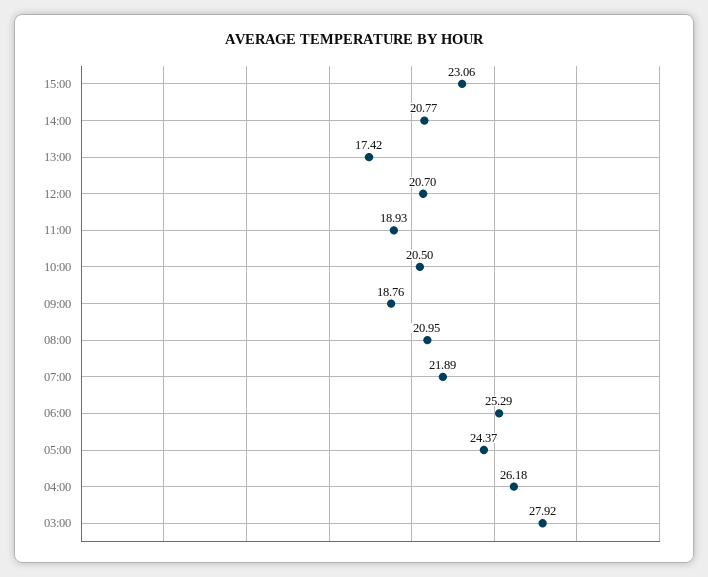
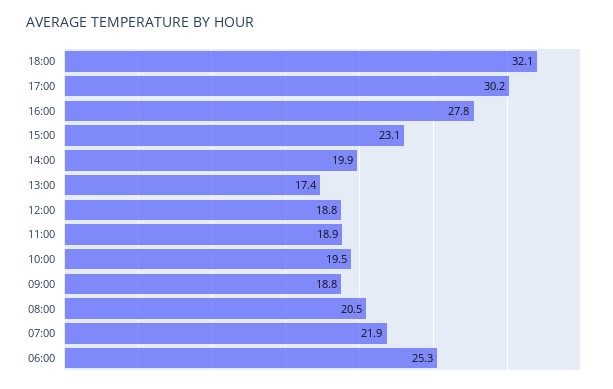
14:00: 20.77 -> 19.9
12:00: 20.7 -> 18.8
10:00: 20.5 -> 19.5
08:00: 20.95 -> 20.5
05:00: 24.37 -> none
04:00: 26.18 -> none
03:00: 27.92 -> none
18:00: none -> 32.1
17:00: none -> 30.2
16:00: none -> 27.8

